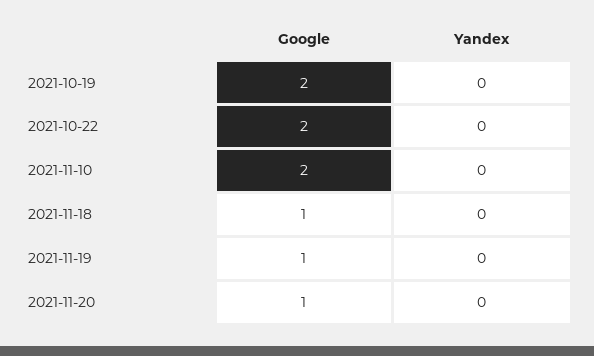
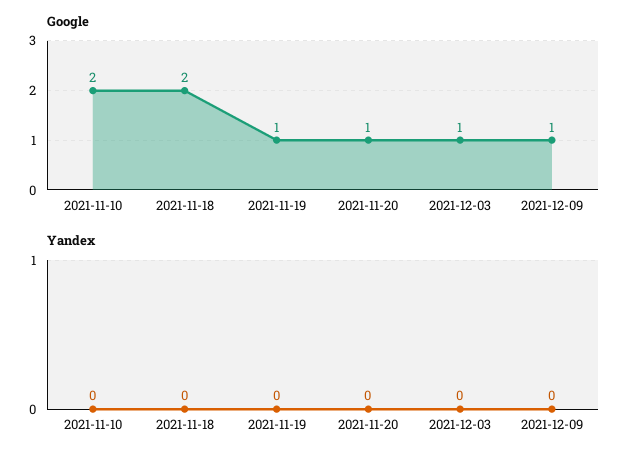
Google, 2021-10-19: 2 -> none
Yandex, 2021-10-19: 0 -> none
Google, 2021-10-22: 2 -> none
Yandex, 2021-10-22: 0 -> none
Google, 2021-11-18: 1 -> 2
Google, 2021-12-03: none -> 1
Google, 2021-12-09: none -> 1
Yandex, 2021-12-03: none -> 0
Yandex, 2021-12-09: none -> 0

